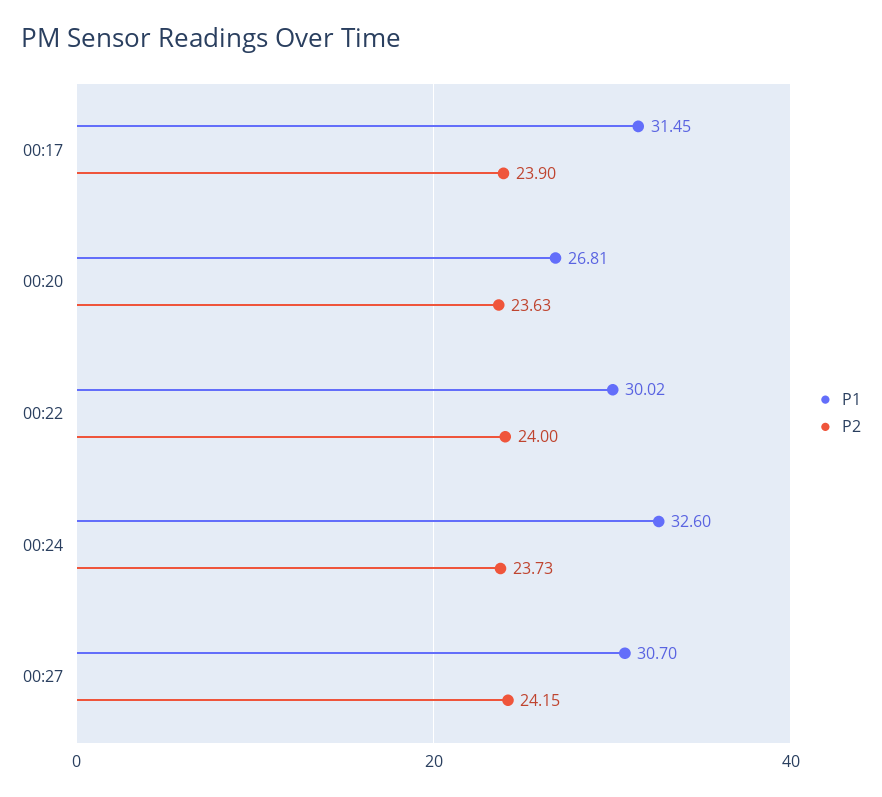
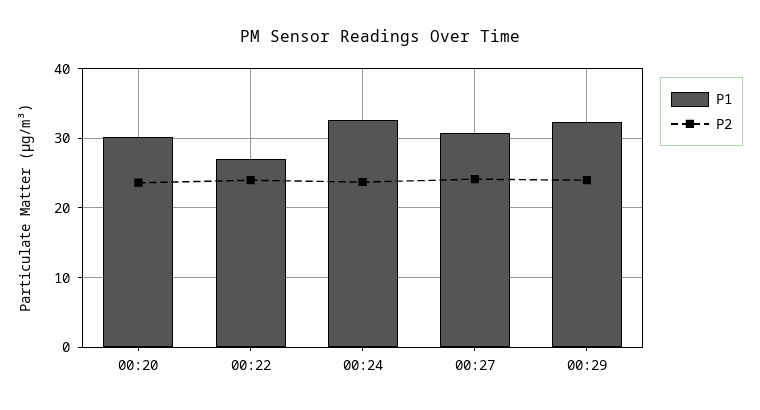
P1, 00:17: 31.45 -> none
P2, 00:17: 23.9 -> none
P1, 00:20: 26.81 -> 30
P1, 00:22: 30.02 -> 27
P1, 00:29: none -> 32
P2, 00:29: none -> 24

